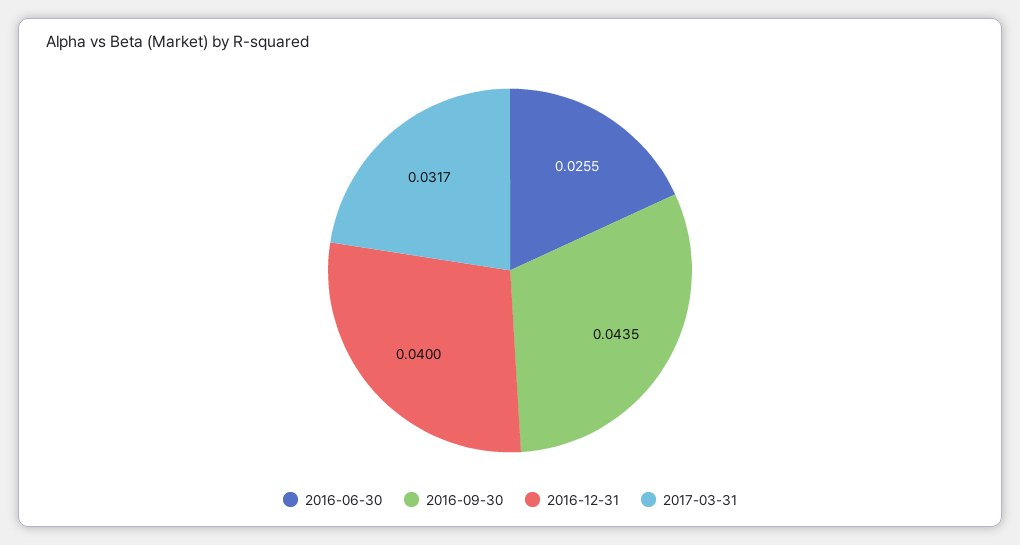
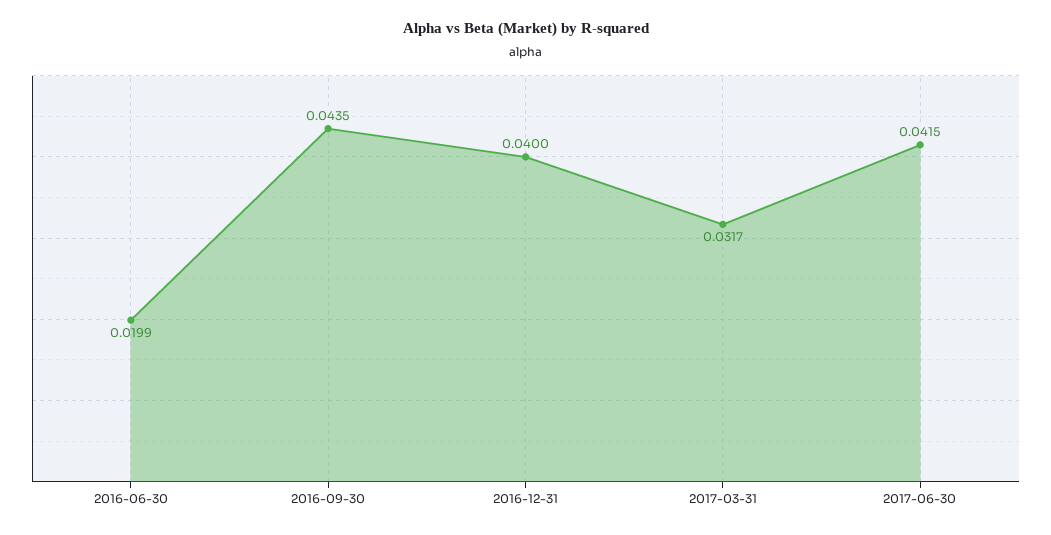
2016-06-30: 0.0255 -> 0.0199
2017-06-30: none -> 0.0415

